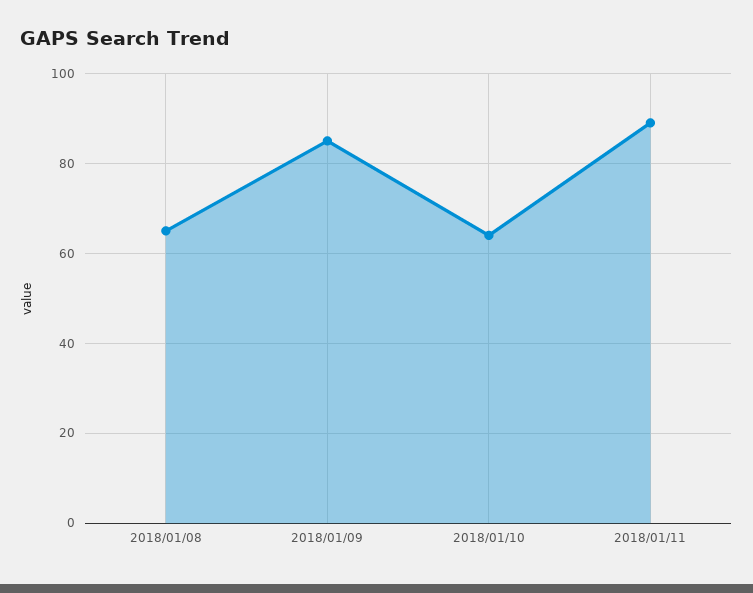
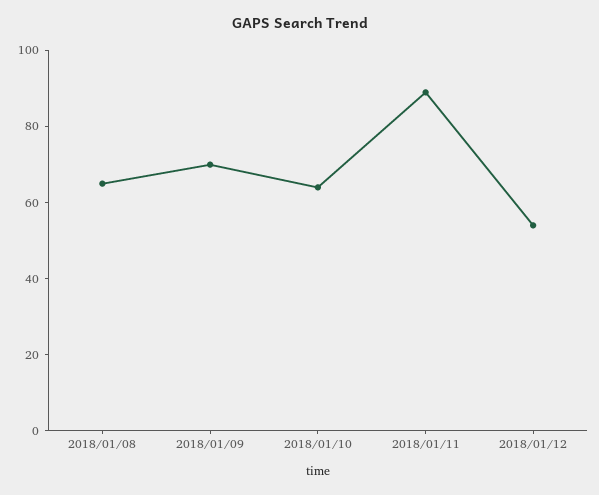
2018/01/09: 85 -> 70
2018/01/12: none -> 55

